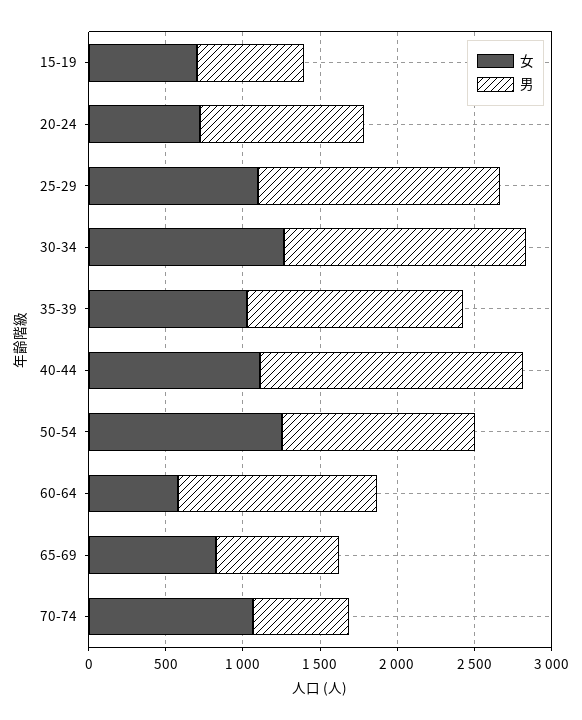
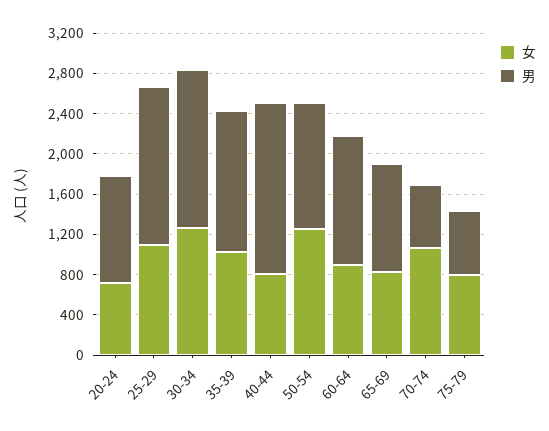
女, 15-19: 700 -> none
男, 15-19: 700 -> none
女, 40-44: 1100 -> 800
女, 60-64: 600 -> 900
男, 65-69: 800 -> 1100
女, 75-79: none -> 800
男, 75-79: none -> 600

